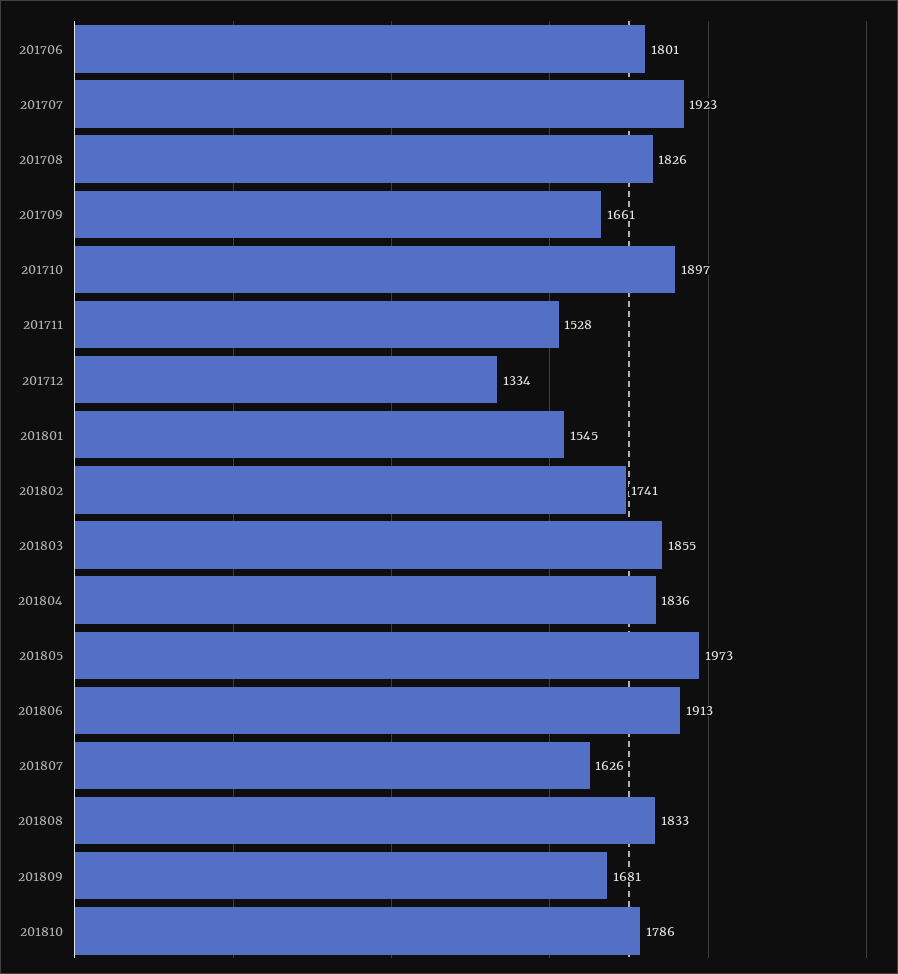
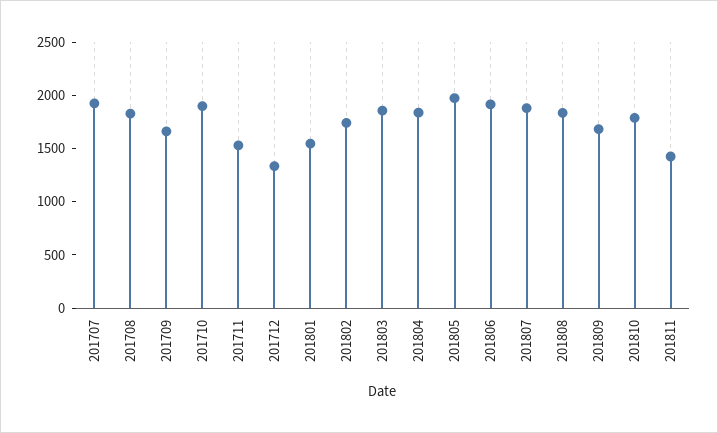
201706: 1801 -> none
201807: 1626 -> 1900
201811: none -> 1400

